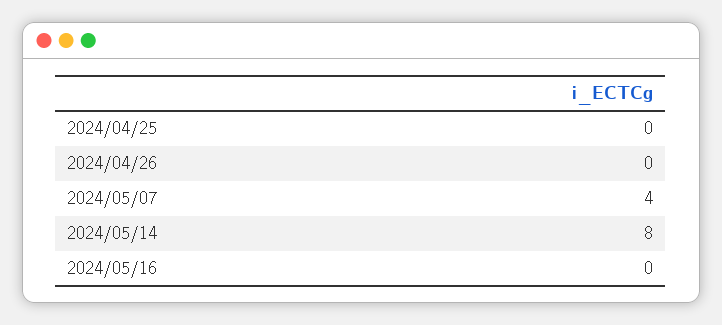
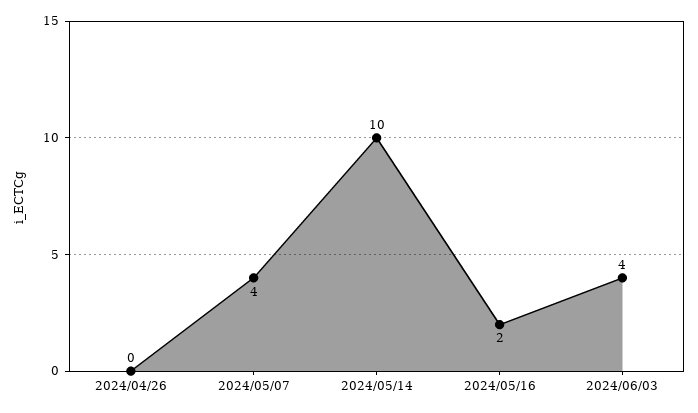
2024/04/25: 0 -> none
2024/05/14: 8 -> 10
2024/05/16: 0 -> 2
2024/06/03: none -> 4

